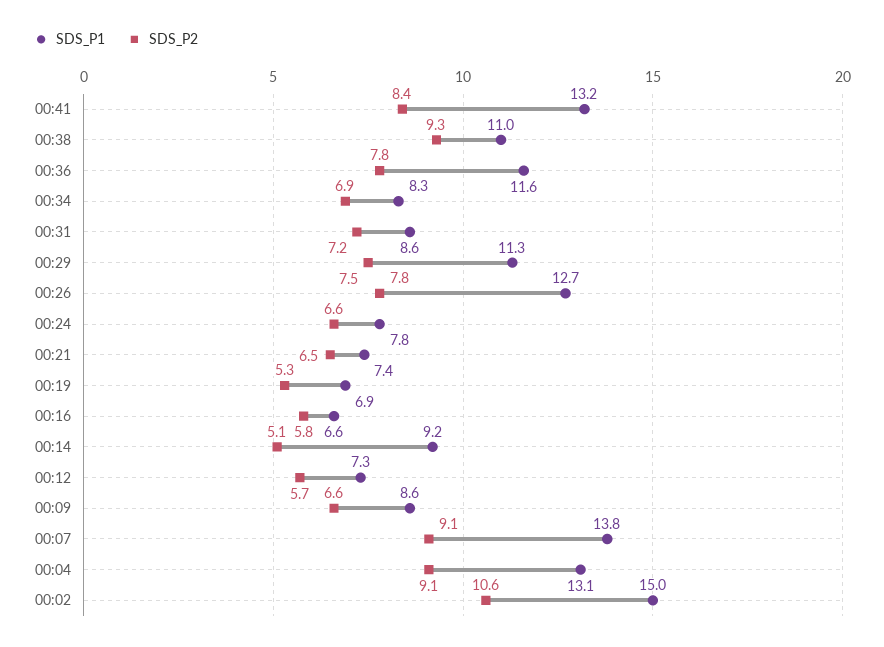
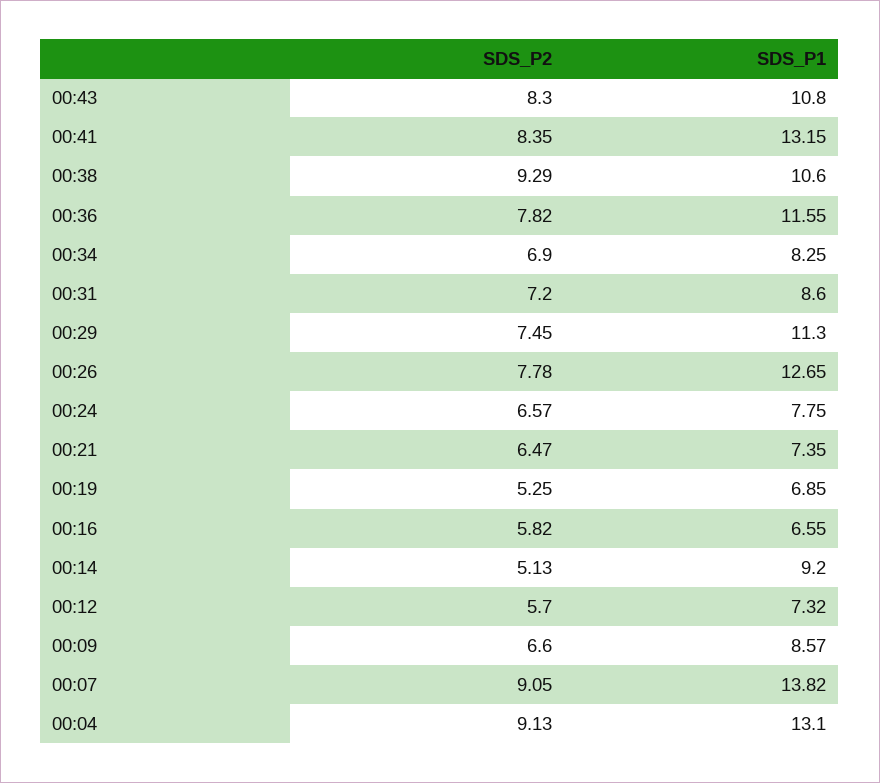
SDS_P1, 00:38: 11 -> 10.6
SDS_P1, 00:02: 15 -> none
SDS_P2, 00:02: 10.6 -> none
SDS_P2, 00:43: none -> 8.3
SDS_P1, 00:43: none -> 10.8

